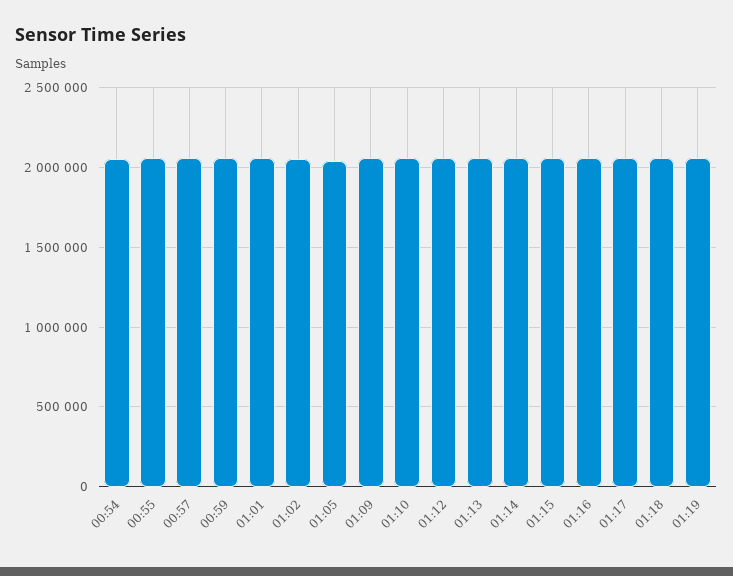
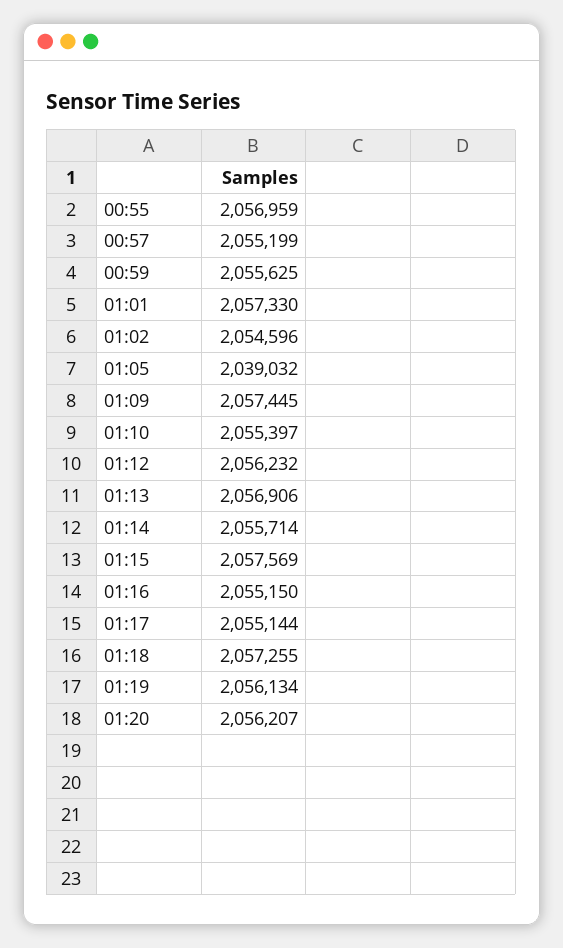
00:54: 2050000 -> none
01:20: none -> 2056207

